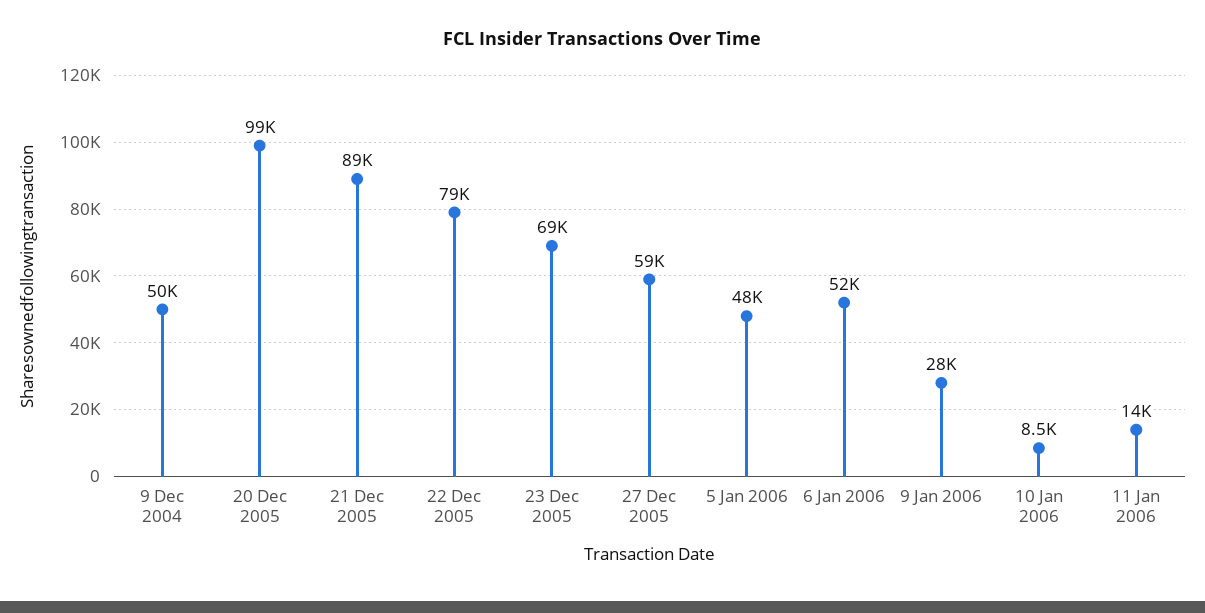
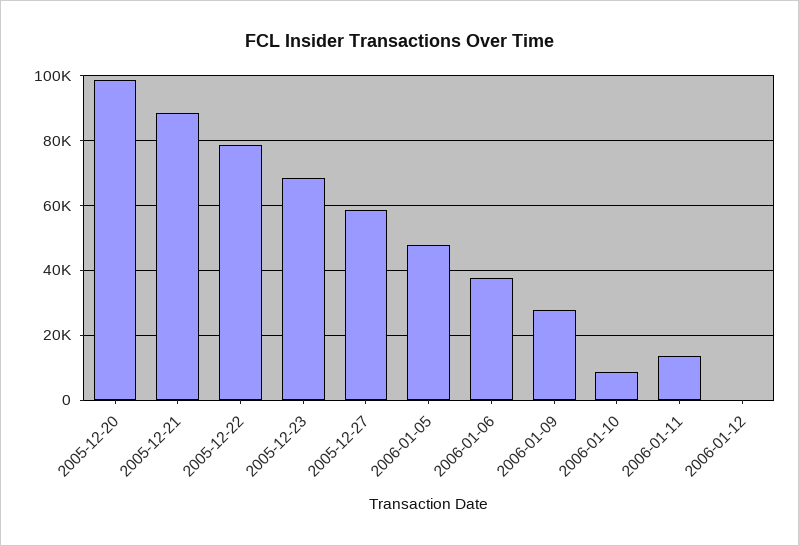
9 Dec 2004: 50000 -> none
6 Jan 2006: 52000 -> 38000
2006-01-12: none -> 0

